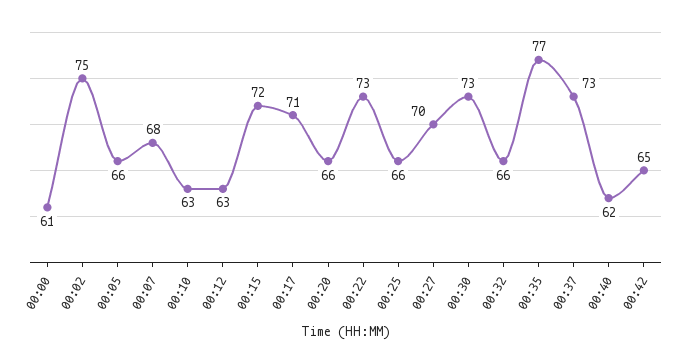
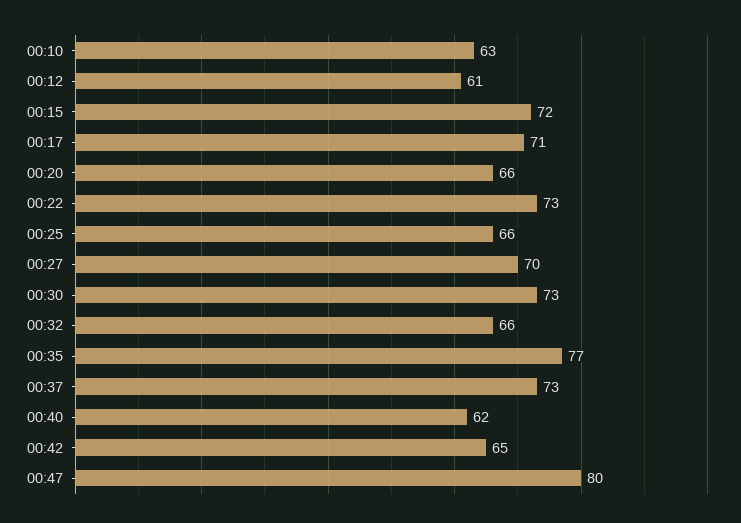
00:00: 61 -> none
00:02: 75 -> none
00:05: 66 -> none
00:07: 68 -> none
00:12: 63 -> 61
00:47: none -> 80

